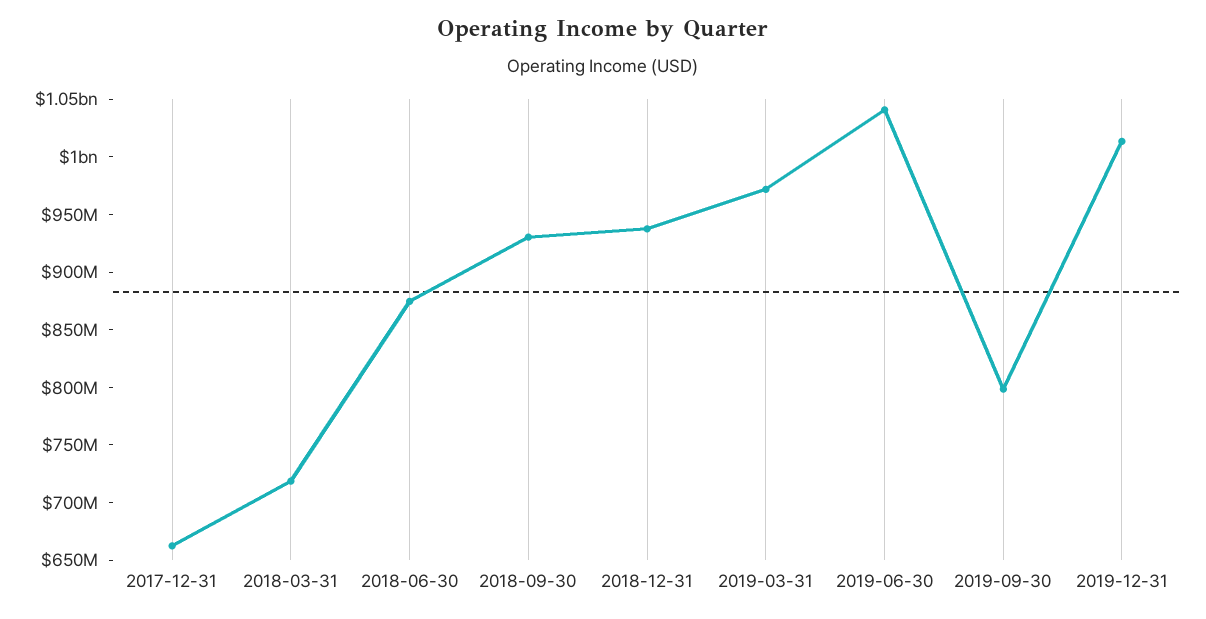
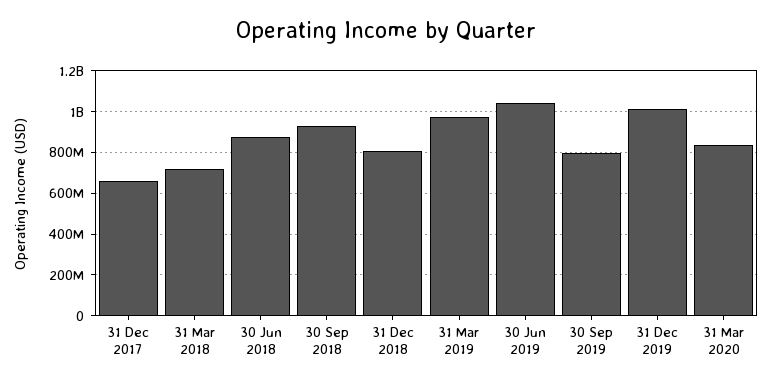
2018-12-31: 940000000 -> 800000000
31 Mar 2020: none -> 850000000

